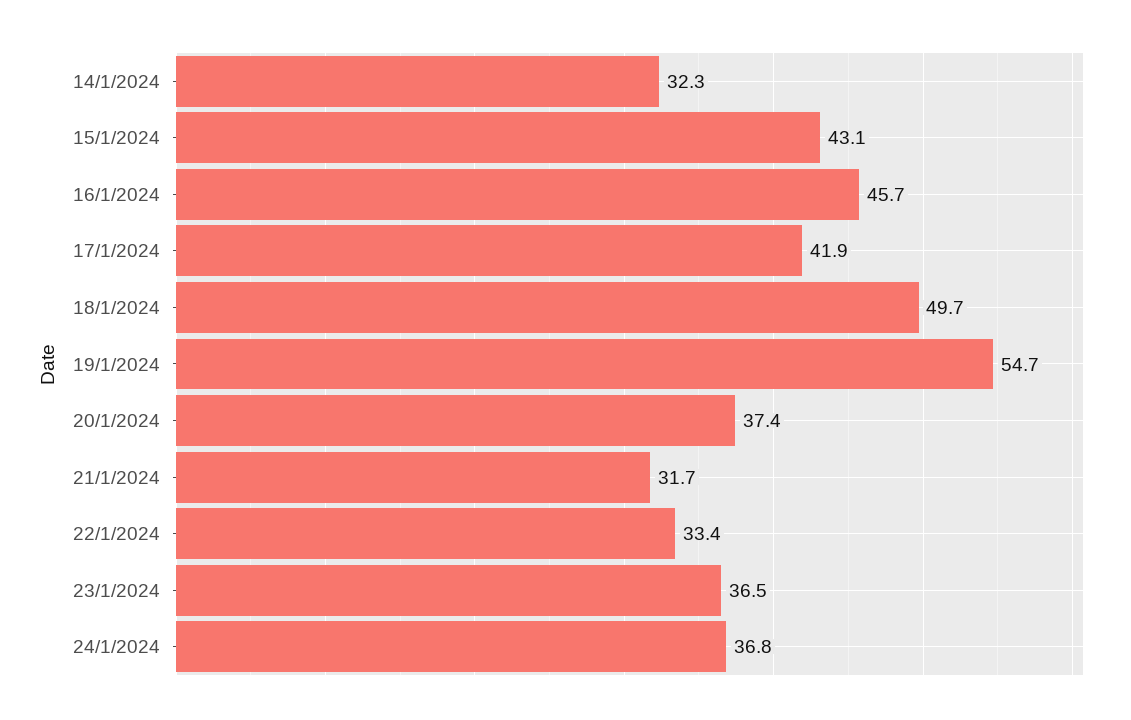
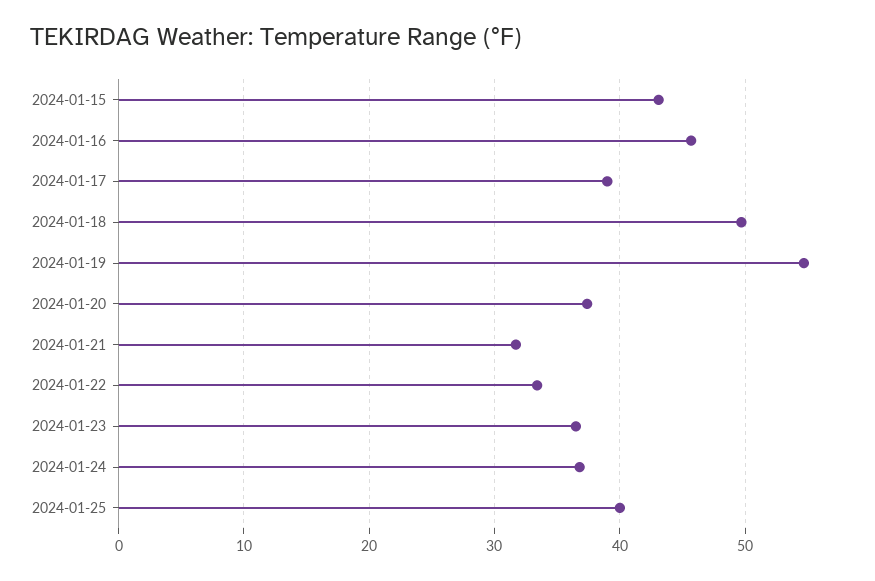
14/1/2024: 32.3 -> none
17/1/2024: 41.9 -> 39
2024-01-25: none -> 40

